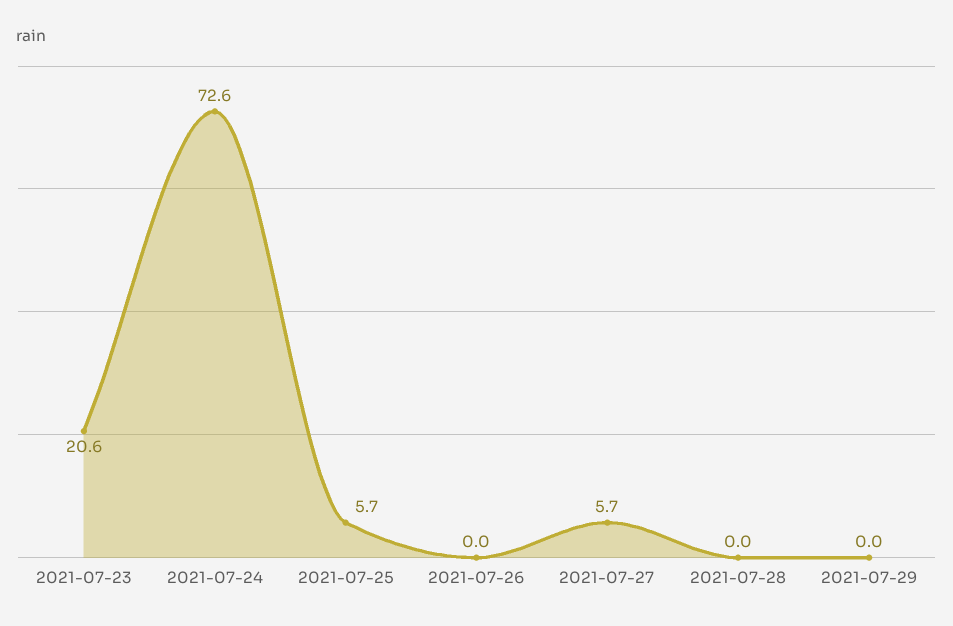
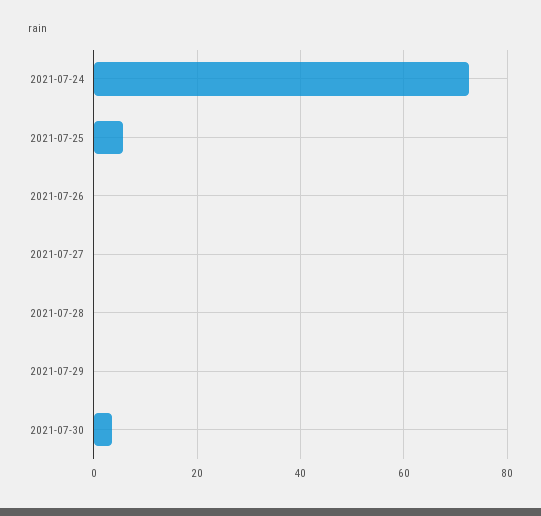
2021-07-23: 20.6 -> none
2021-07-27: 5.7 -> 0
2021-07-30: none -> 4

